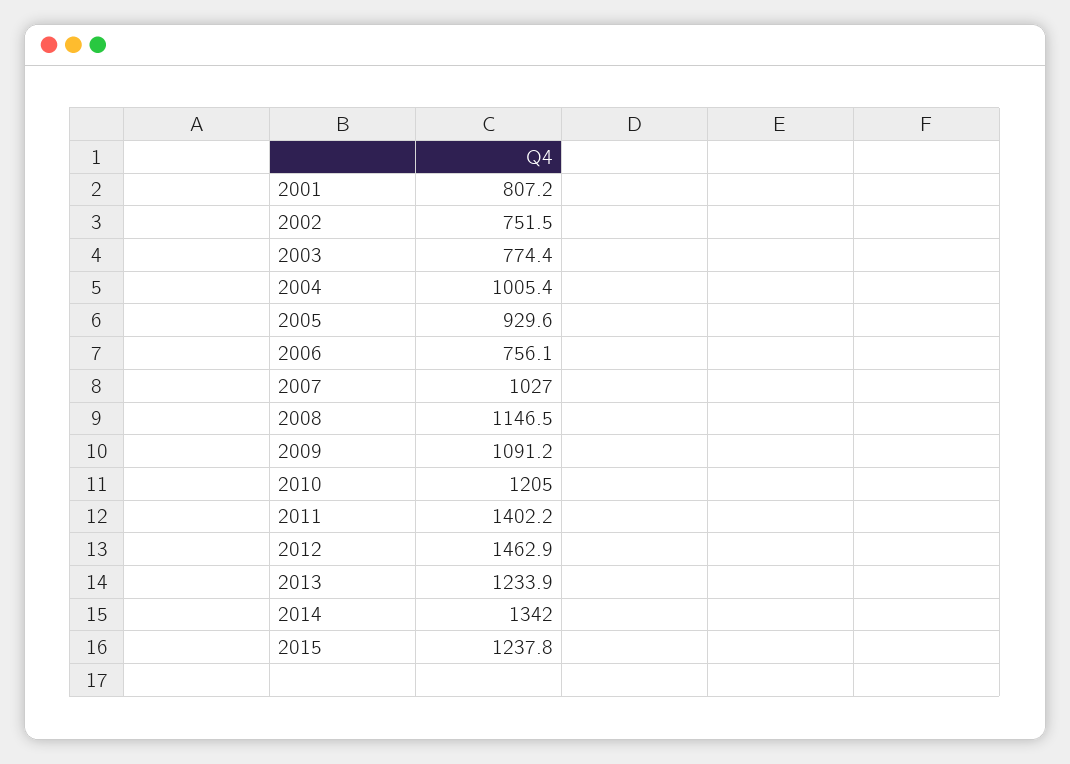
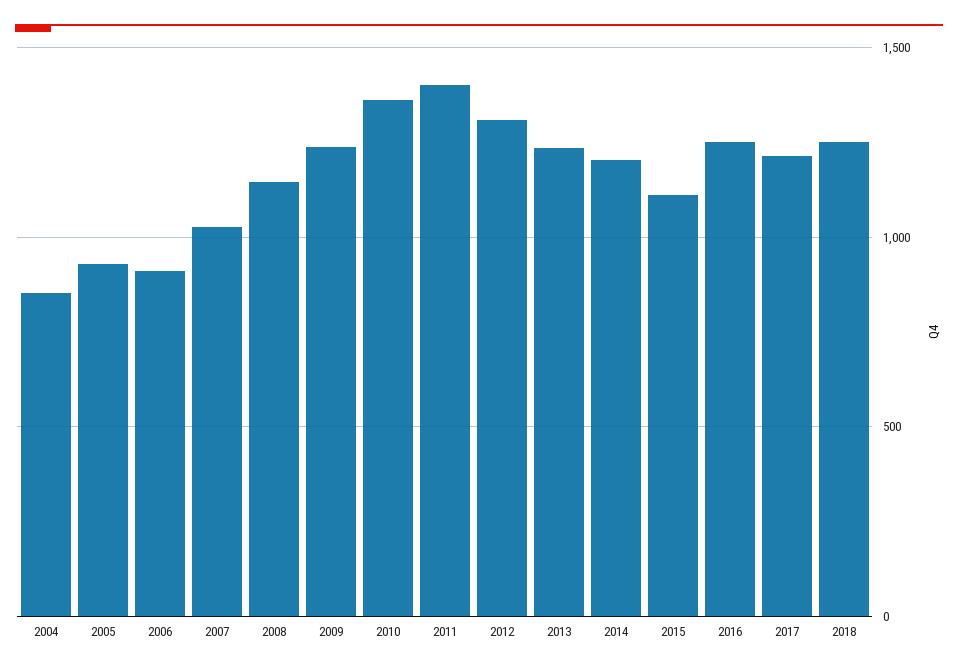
2001: 807.2 -> none
2002: 751.5 -> none
2003: 774.4 -> none
2004: 1005.4 -> 850
2006: 756.1 -> 900
2009: 1091.2 -> 1250
2010: 1205 -> 1350
2012: 1462.9 -> 1300
2014: 1342 -> 1200
2015: 1237.8 -> 1100
2016: none -> 1250
2017: none -> 1200
2018: none -> 1250

